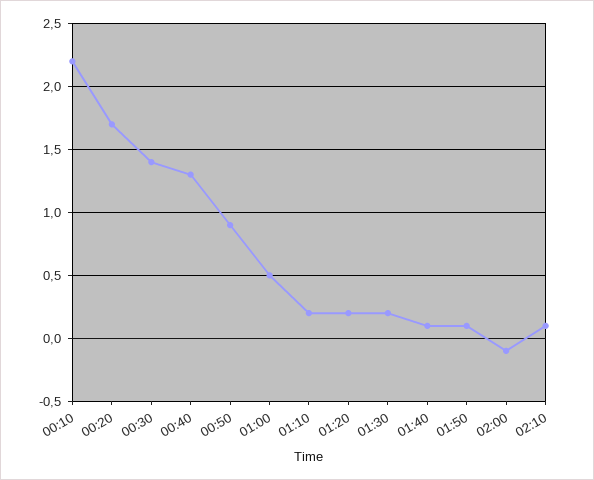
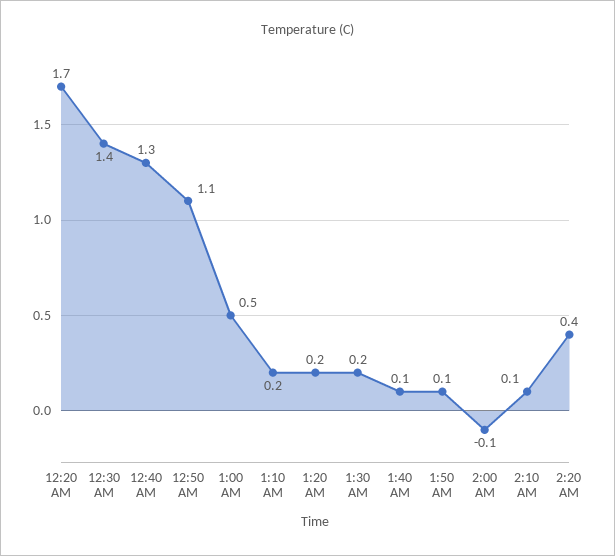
00:10: 2.2 -> none
00:50: 0.9 -> 1.1
2:20 AM: none -> 0.4

